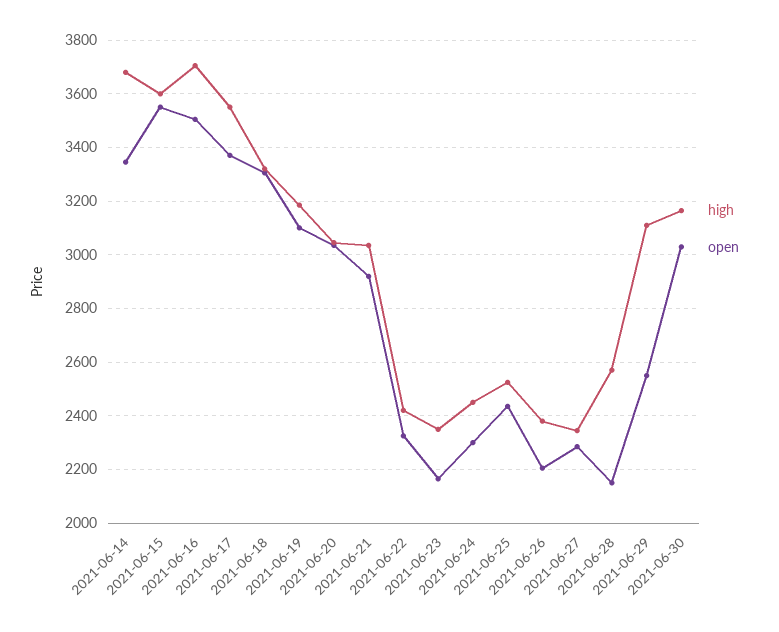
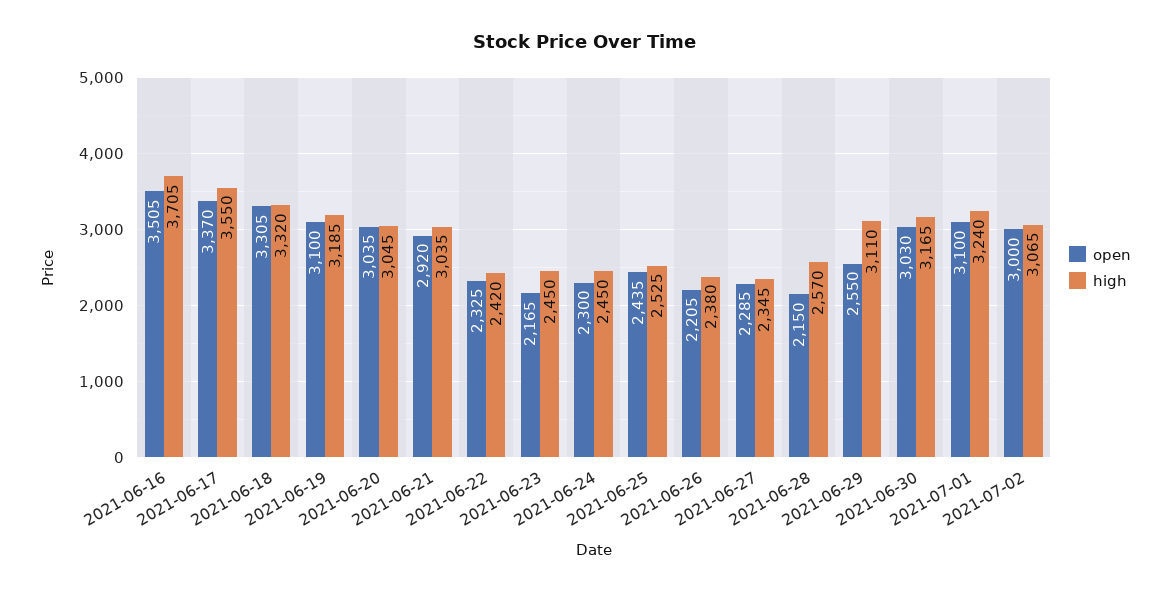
high, 2021-06-14: 3675 -> none
open, 2021-06-14: 3350 -> none
high, 2021-06-15: 3600 -> none
open, 2021-06-15: 3550 -> none
high, 2021-06-23: 2350 -> 2450
open, 2021-07-01: none -> 3100
high, 2021-07-01: none -> 3240
open, 2021-07-02: none -> 3000
high, 2021-07-02: none -> 3065

